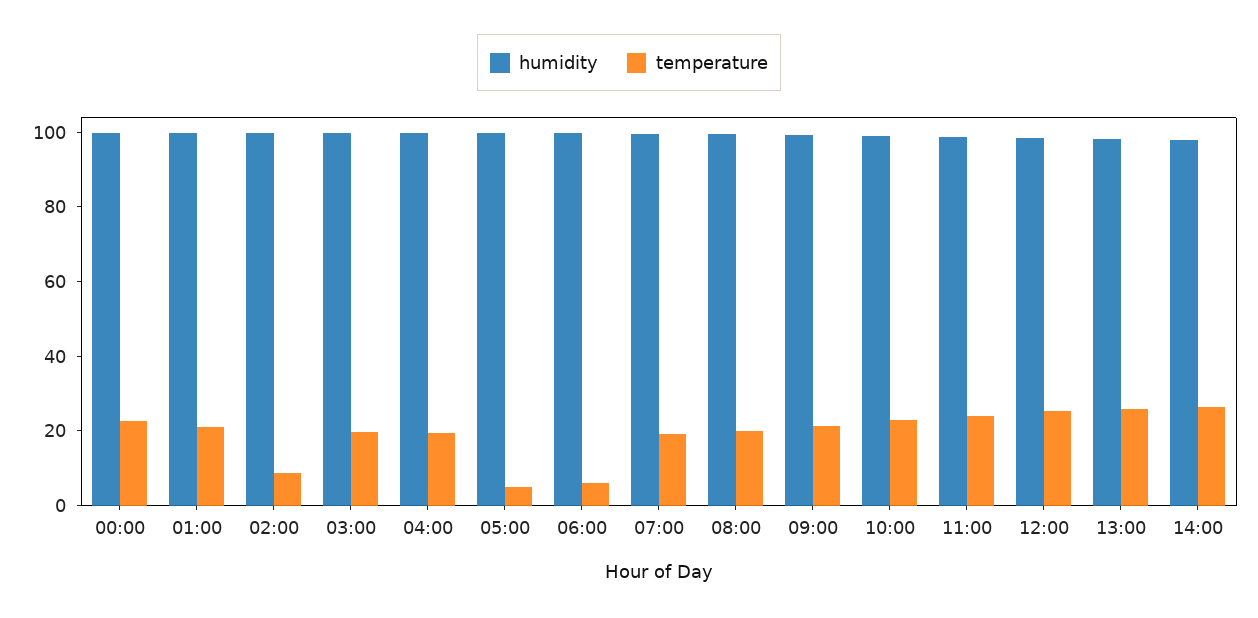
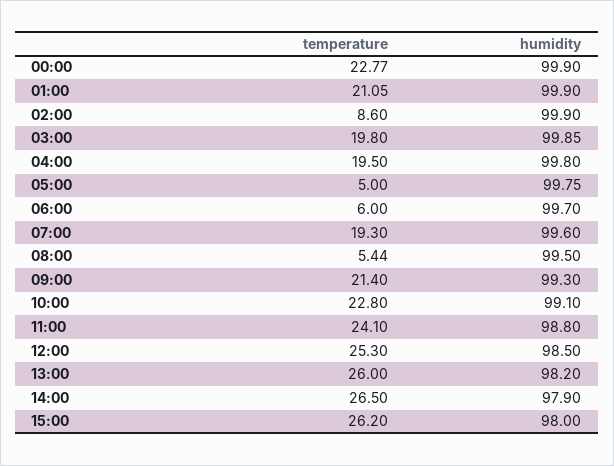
temperature, 08:00: 20 -> 5.44
temperature, 15:00: none -> 26.2
humidity, 15:00: none -> 98

